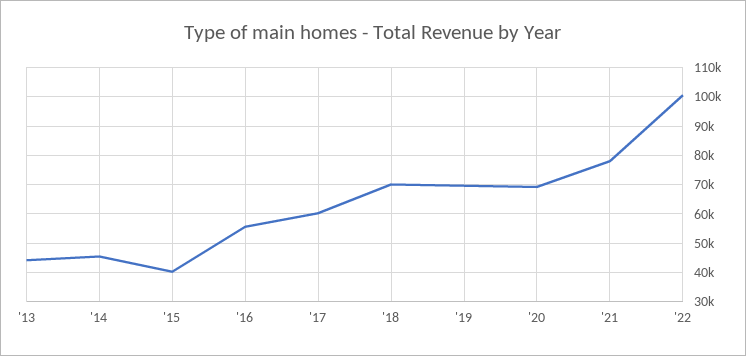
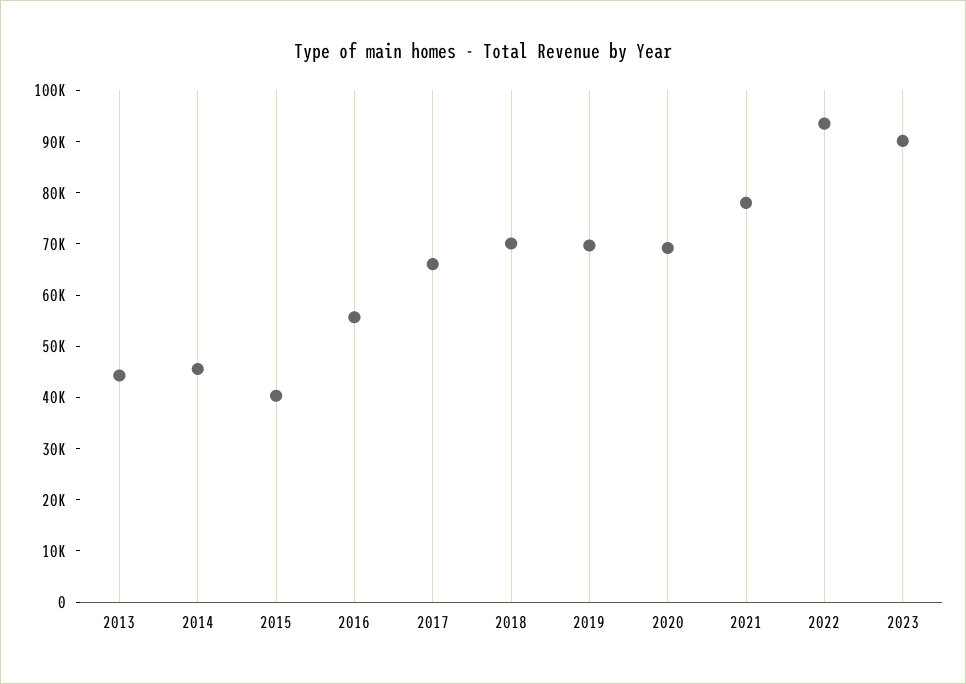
'17: 60000 -> 66000
'22: 100000 -> 94000
2023: none -> 90000

